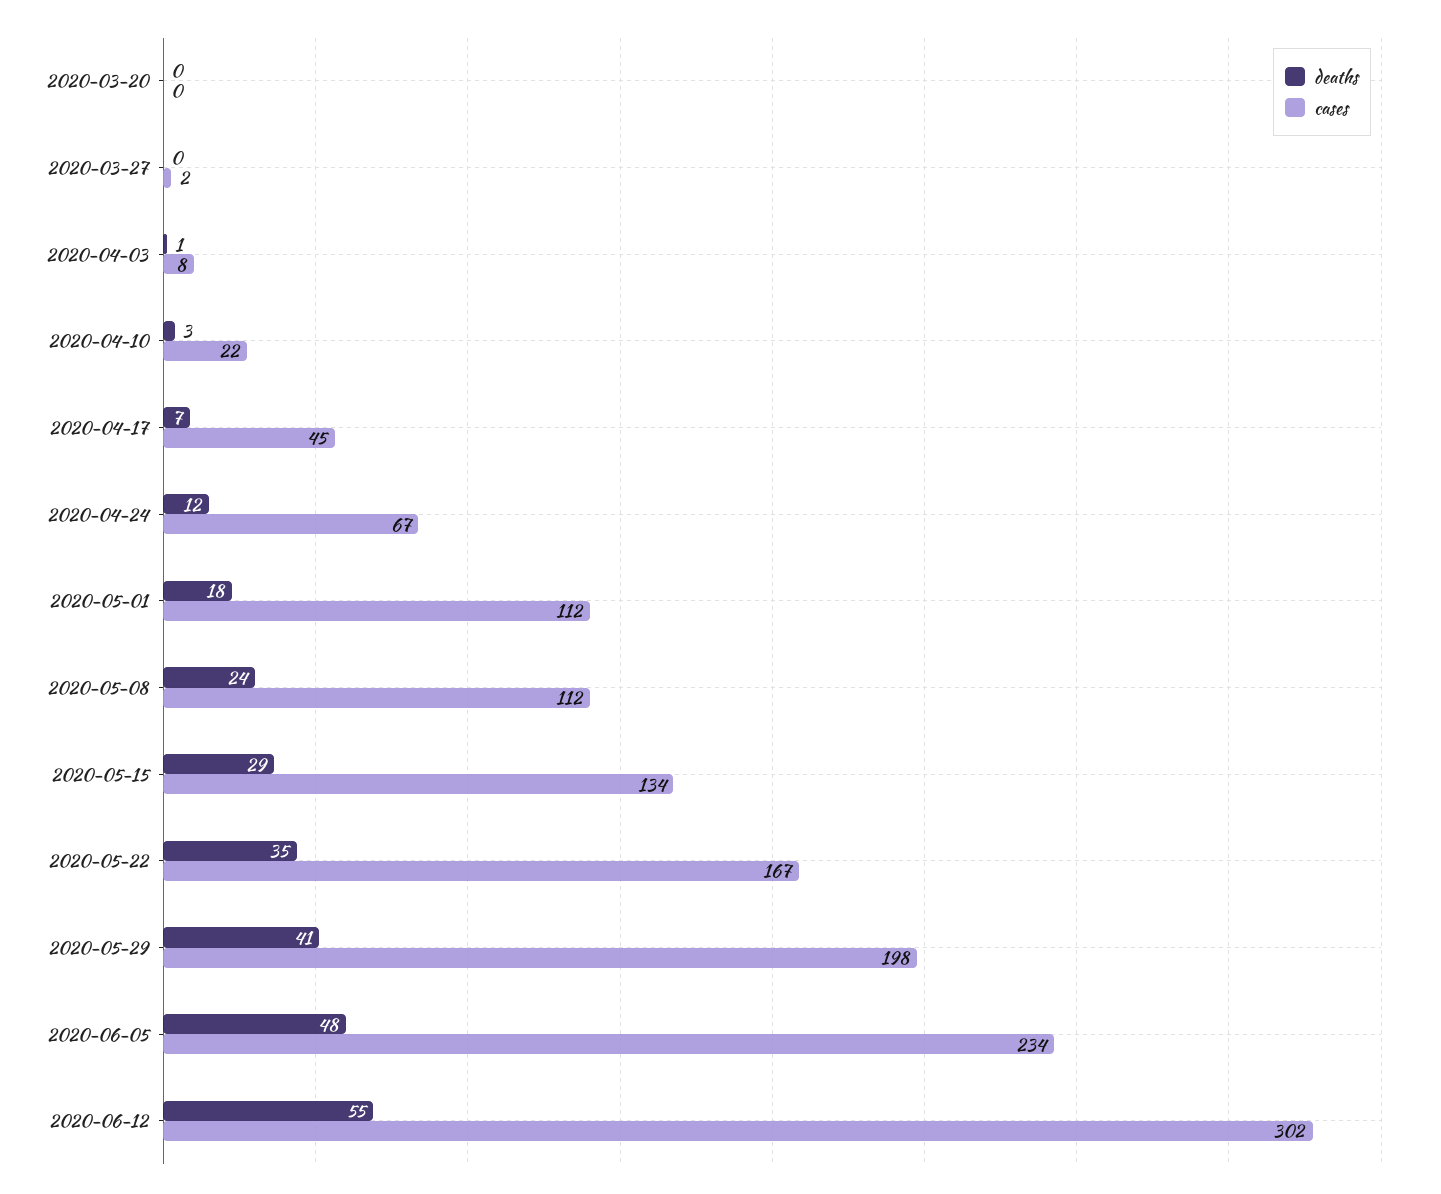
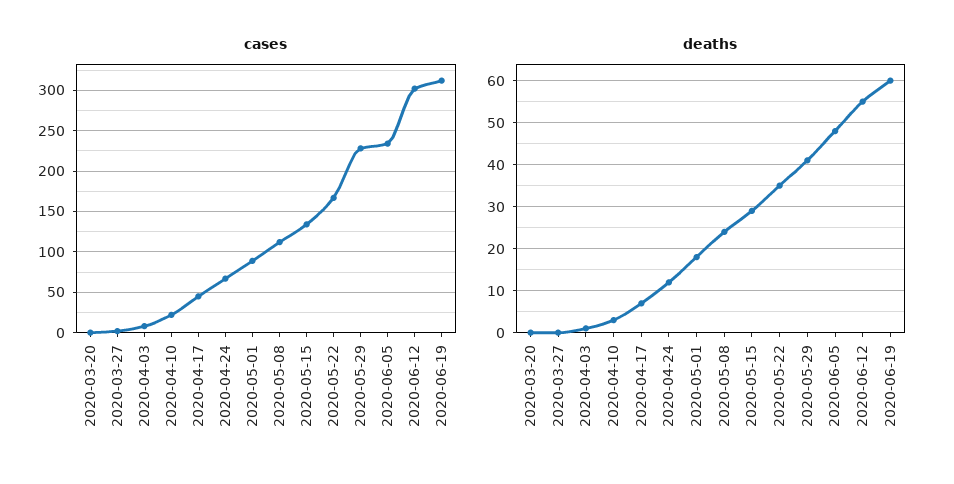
cases, 2020-05-01: 112 -> 90
cases, 2020-05-29: 198 -> 230
cases, 2020-06-19: none -> 310
deaths, 2020-06-19: none -> 60

